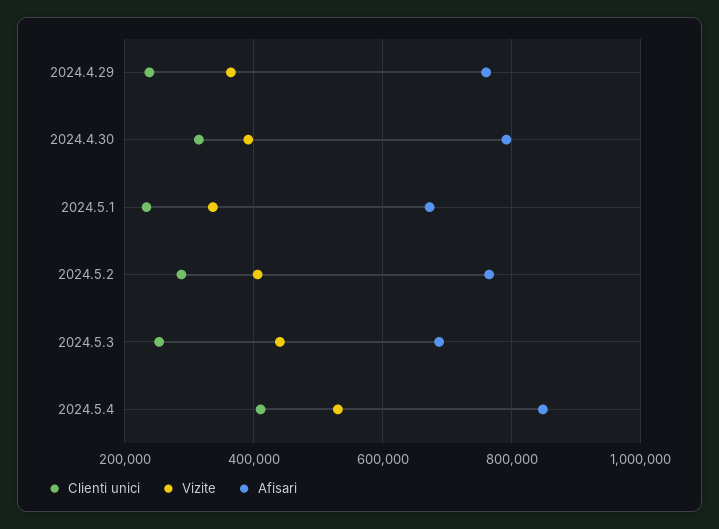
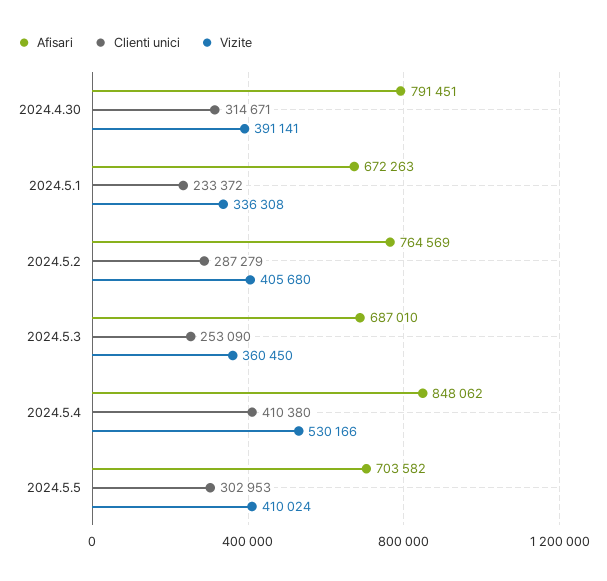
Clienti unici, 2024.4.29: 240000 -> none
Vizite, 2024.4.29: 360000 -> none
Afisari, 2024.4.29: 760000 -> none
Vizite, 2024.5.3: 440000 -> 360450
Afisari, 2024.5.5: none -> 703582
Clienti unici, 2024.5.5: none -> 302953
Vizite, 2024.5.5: none -> 410024

